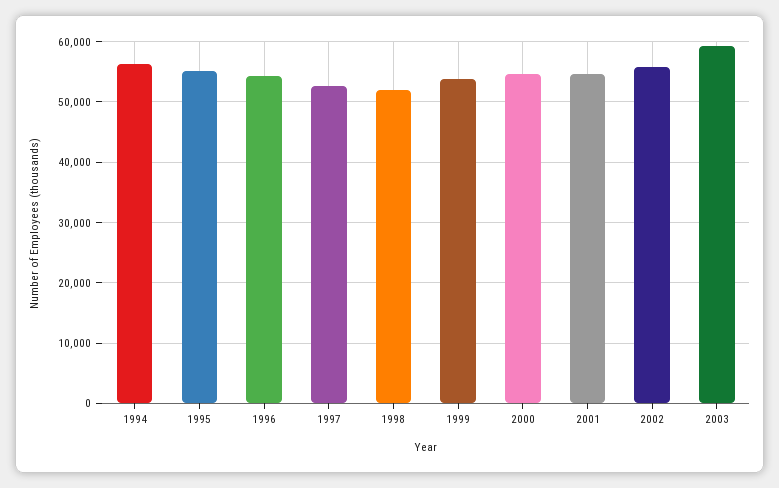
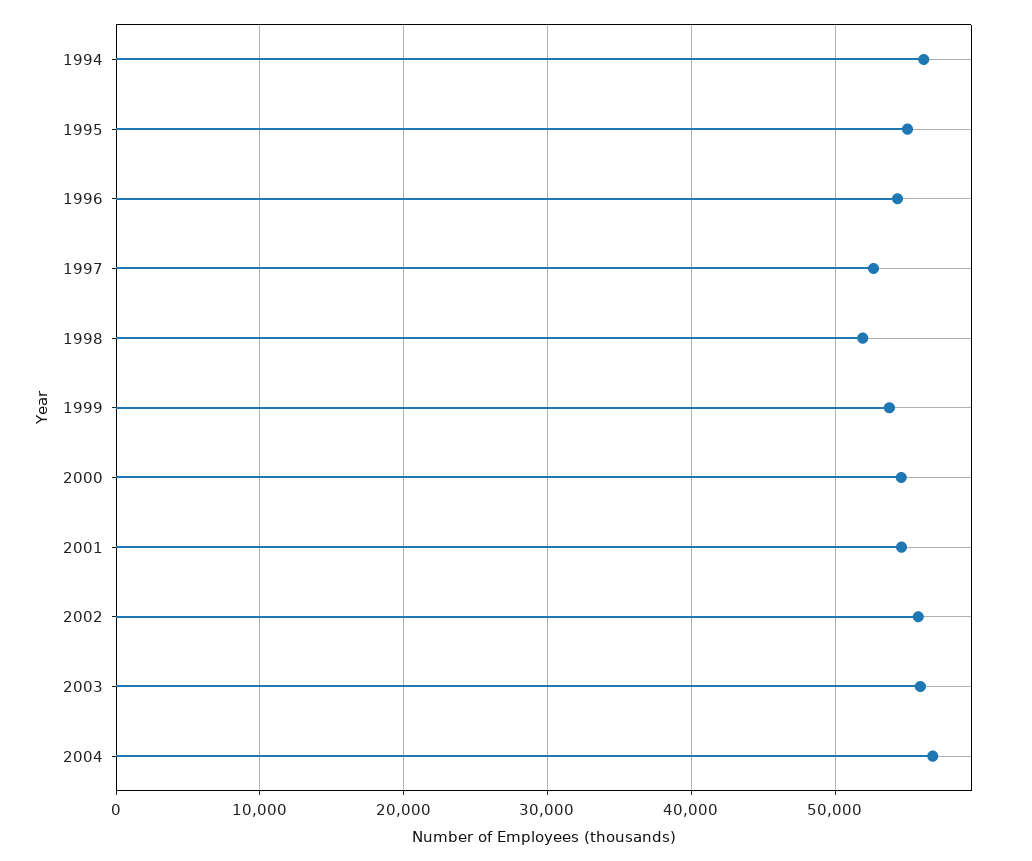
2003: 59000 -> 56000
2004: none -> 57000

